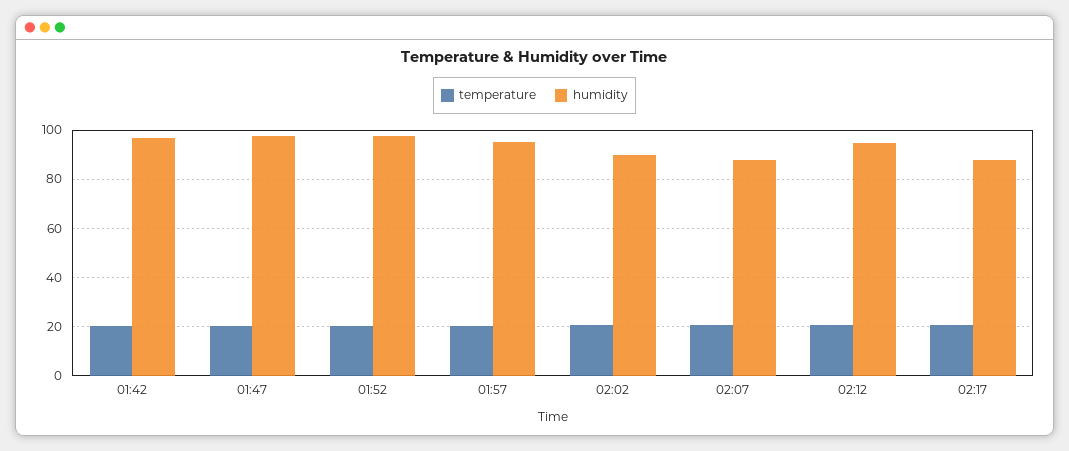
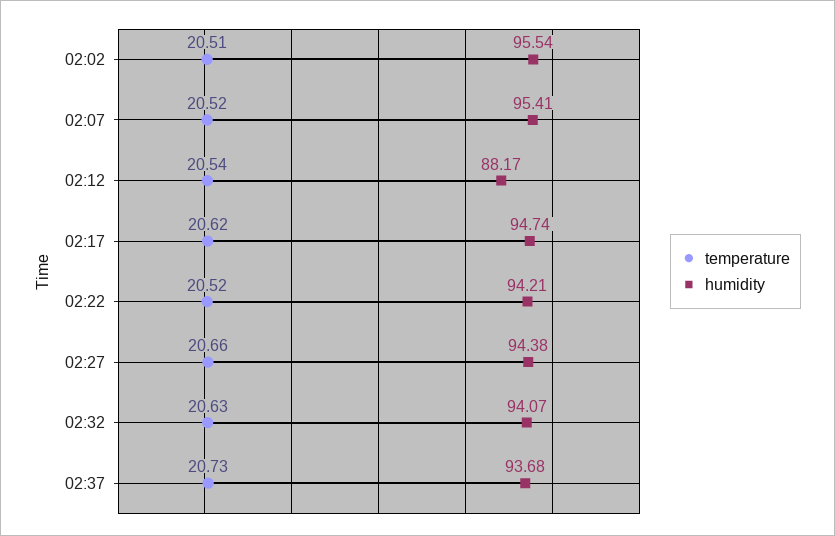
temperature, 01:42: 20 -> none
humidity, 01:42: 97.5 -> none
temperature, 01:47: 20 -> none
humidity, 01:47: 97.5 -> none
temperature, 01:52: 20 -> none
humidity, 01:52: 97.5 -> none
temperature, 01:57: 20 -> none
humidity, 01:57: 95 -> none
humidity, 02:02: 90 -> 95.54
humidity, 02:07: 87.5 -> 95.41
humidity, 02:12: 95 -> 88.17
humidity, 02:17: 87.5 -> 94.74
temperature, 02:22: none -> 20.52
humidity, 02:22: none -> 94.21
temperature, 02:27: none -> 20.66
humidity, 02:27: none -> 94.38
temperature, 02:32: none -> 20.63
humidity, 02:32: none -> 94.07
temperature, 02:37: none -> 20.73
humidity, 02:37: none -> 93.68

